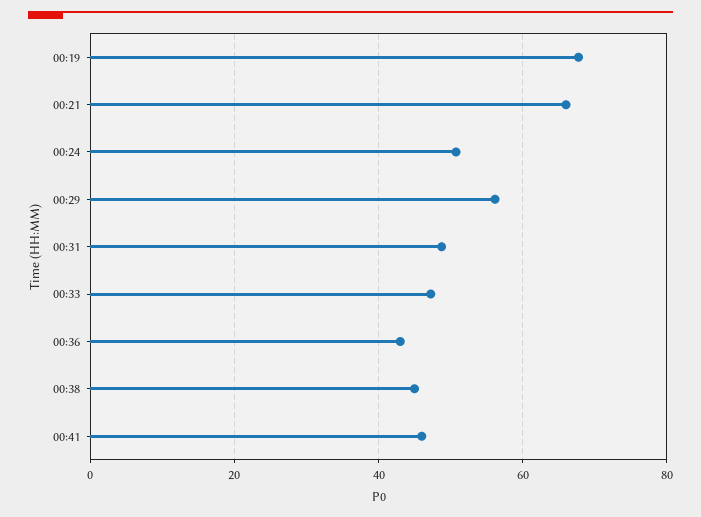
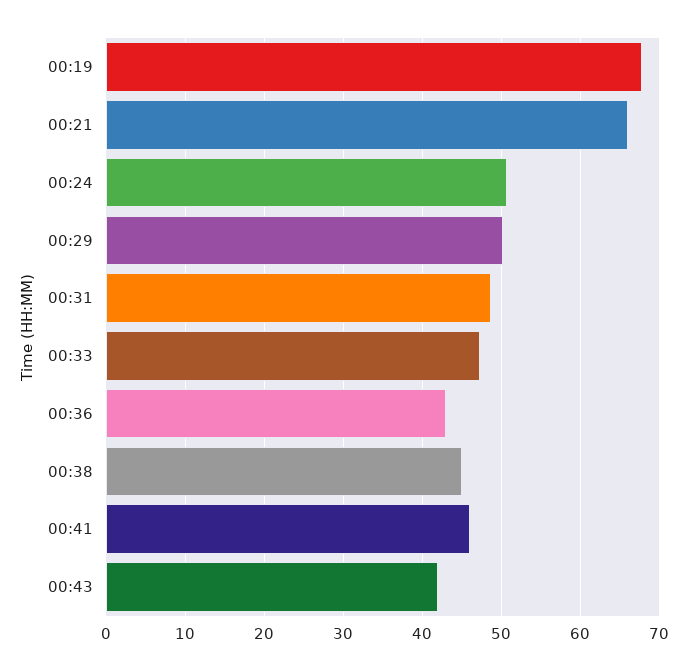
00:29: 56 -> 50
00:43: none -> 42

